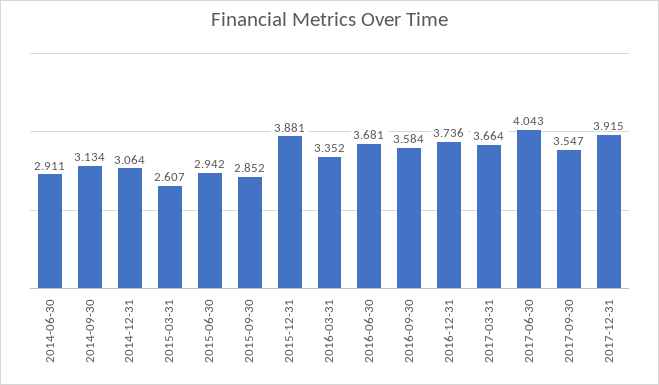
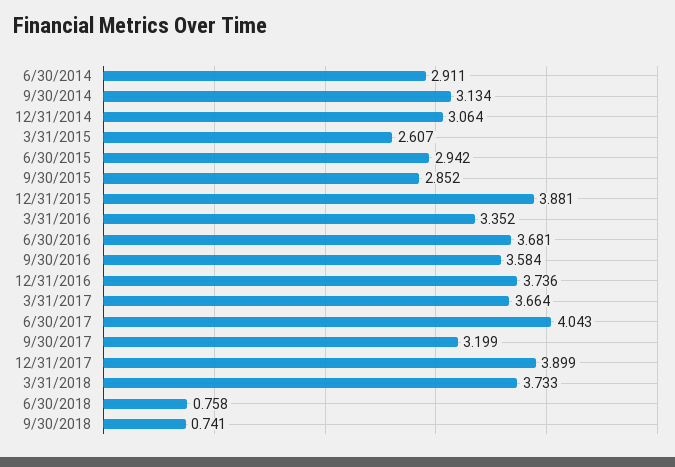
2017-09-30: 3.547 -> 3.199
2017-12-31: 3.915 -> 3.899
3/31/2018: none -> 3.733
6/30/2018: none -> 0.758
9/30/2018: none -> 0.741

